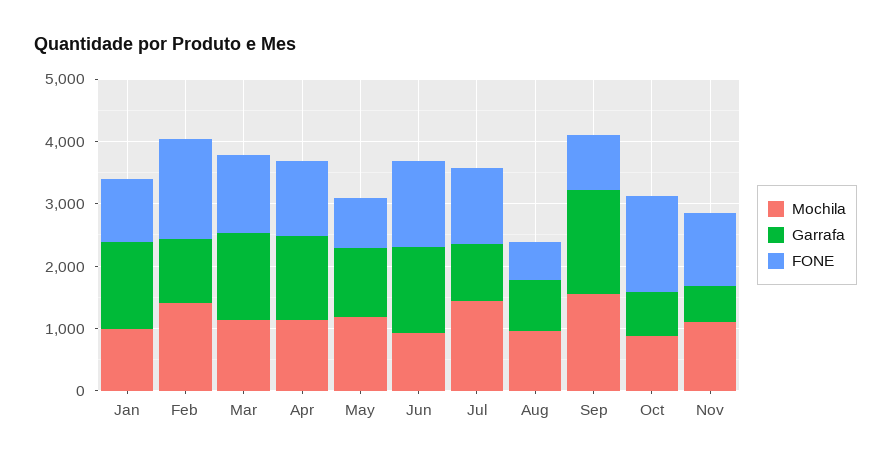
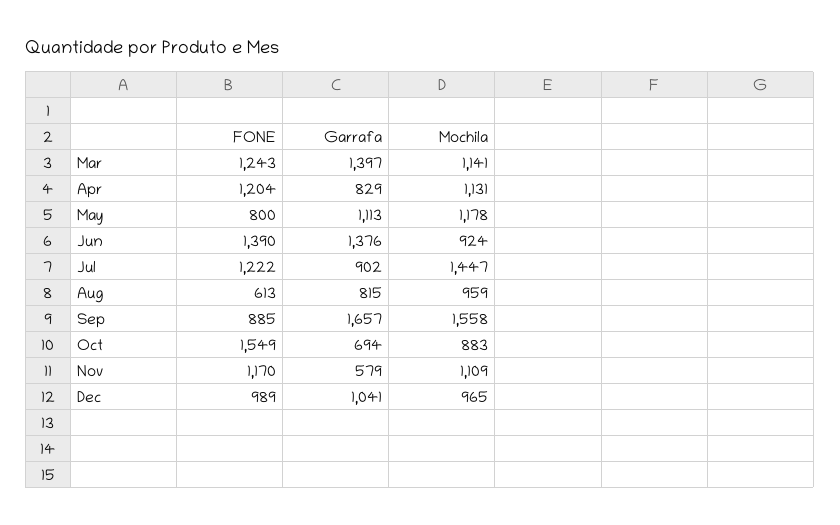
Mochila, Jan: 1000 -> none
Garrafa, Jan: 1400 -> none
FONE, Jan: 1000 -> none
Mochila, Feb: 1400 -> none
Garrafa, Feb: 1000 -> none
FONE, Feb: 1600 -> none
Garrafa, Apr: 1400 -> 829
FONE, Dec: none -> 989
Garrafa, Dec: none -> 1041
Mochila, Dec: none -> 965

